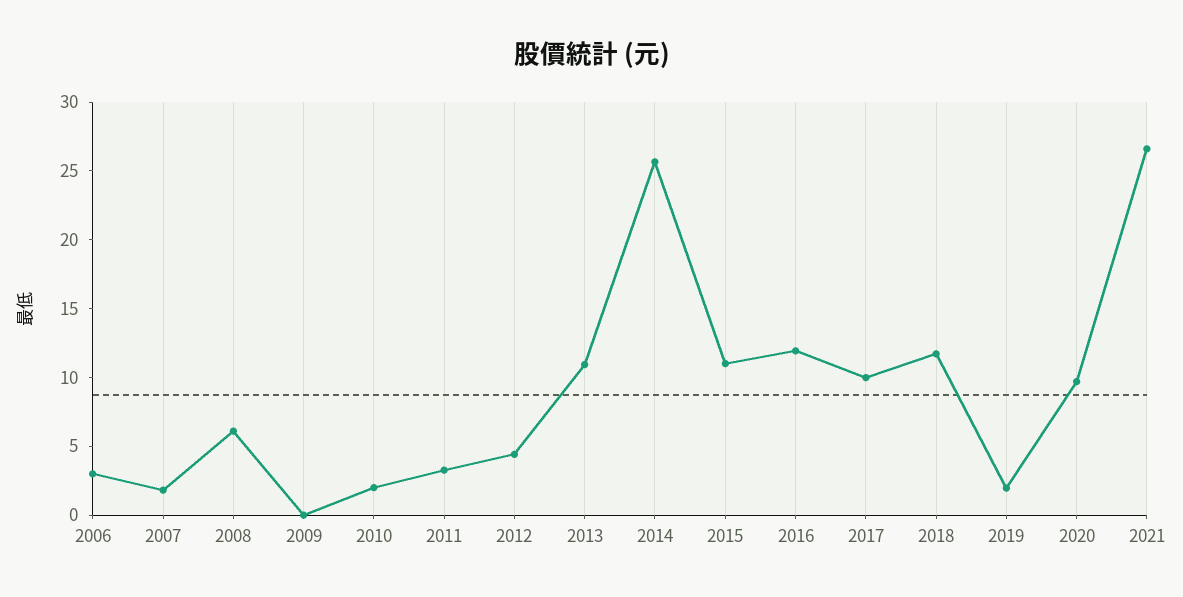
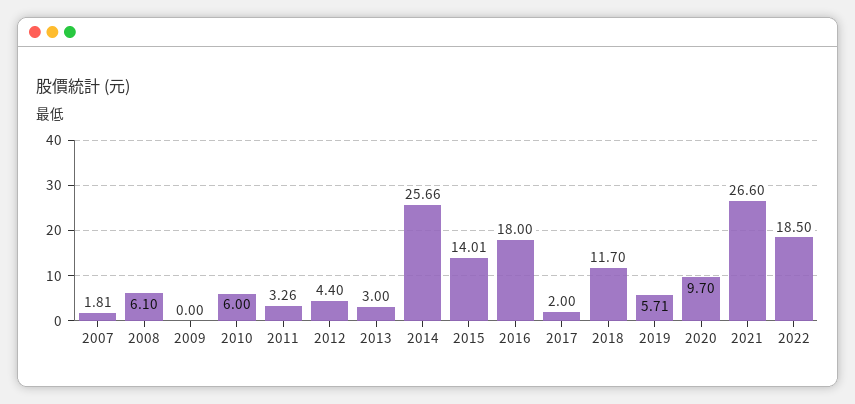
2006: 3 -> none
2010: 2 -> 6
2013: 11 -> 3
2015: 11 -> 14.01
2016: 12 -> 18
2017: 10 -> 2
2019: 2 -> 5.71
2022: none -> 18.5

